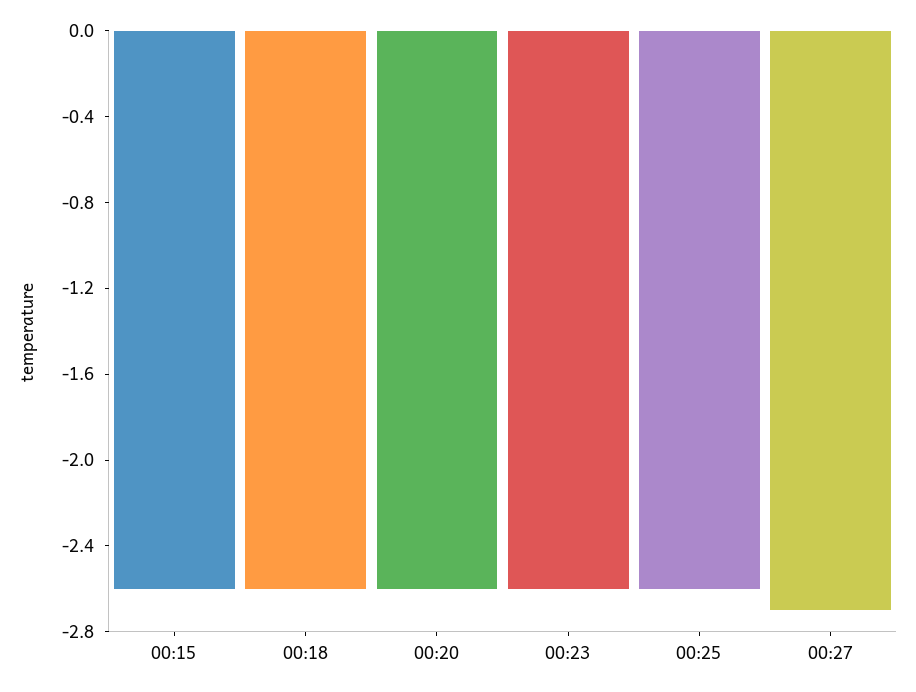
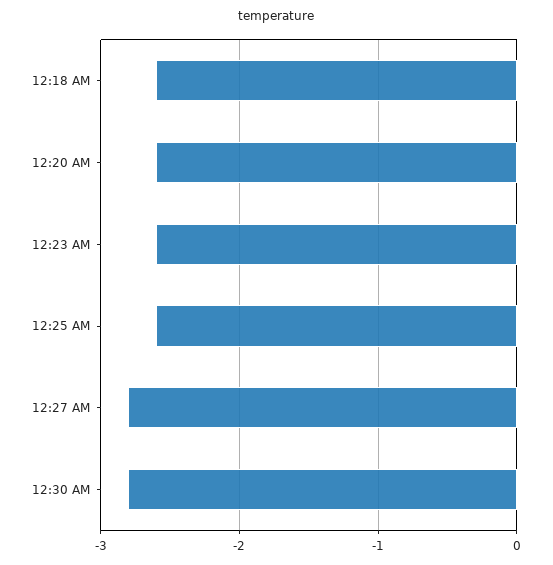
00:15: -2.6 -> none
00:27: -2.7 -> -2.8
12:30 AM: none -> -2.8

